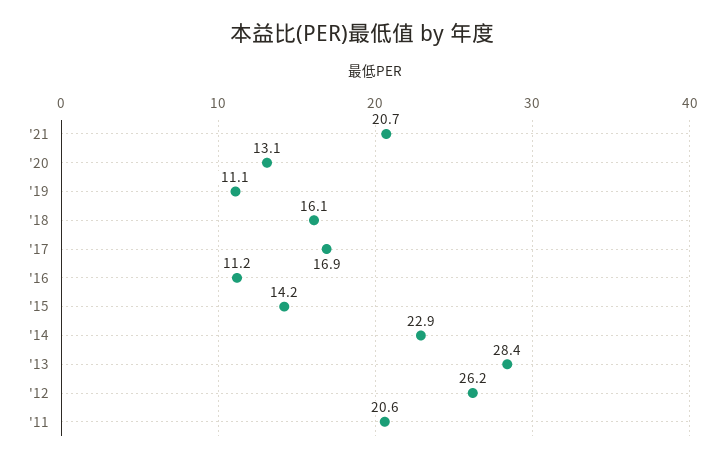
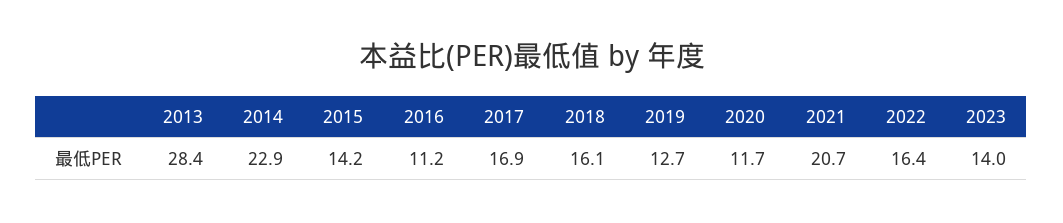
'20: 13.1 -> 11.7
'19: 11.1 -> 12.7
'12: 26.2 -> none
'11: 20.6 -> none
2022: none -> 16.4
2023: none -> 14

